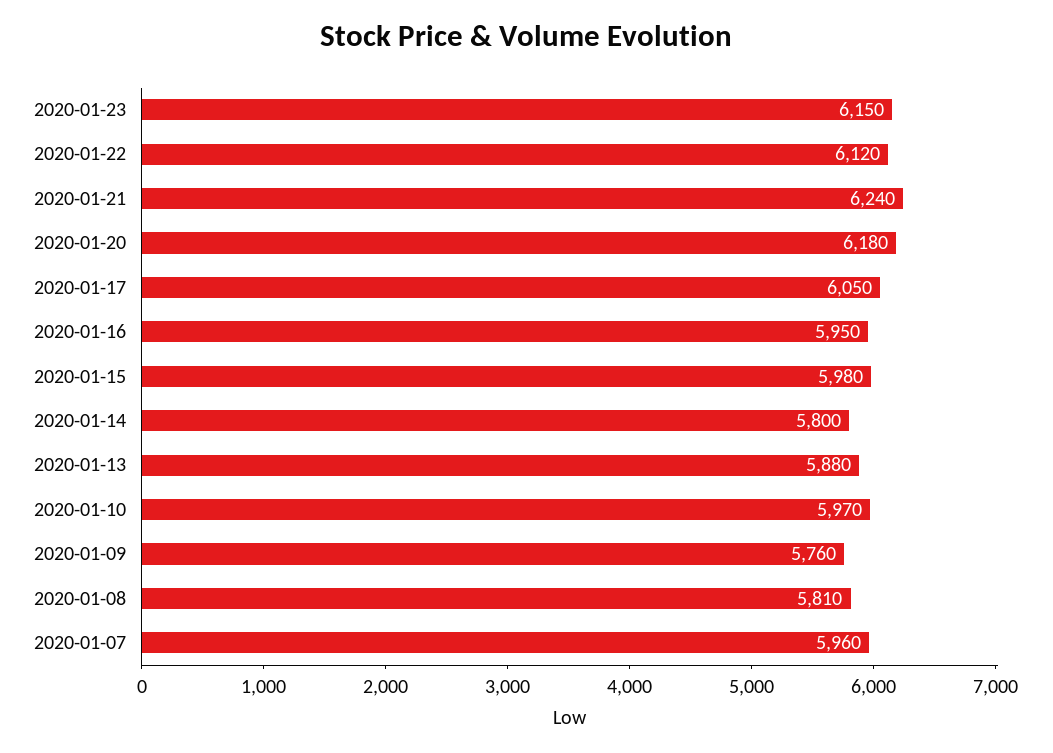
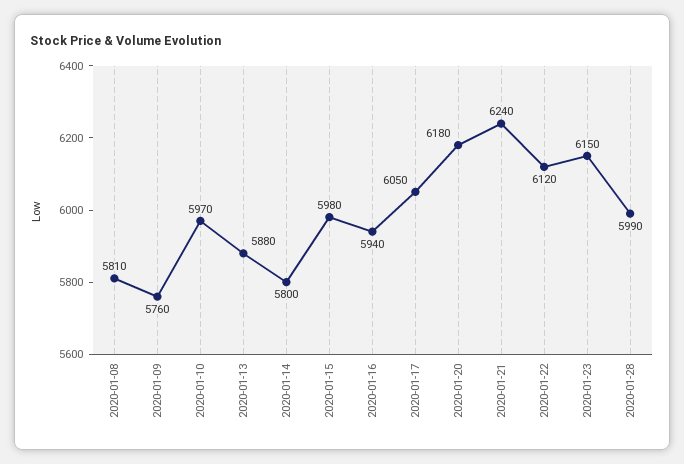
2020-01-16: 5950 -> 5940
2020-01-07: 5960 -> none
2020-01-28: none -> 5990

